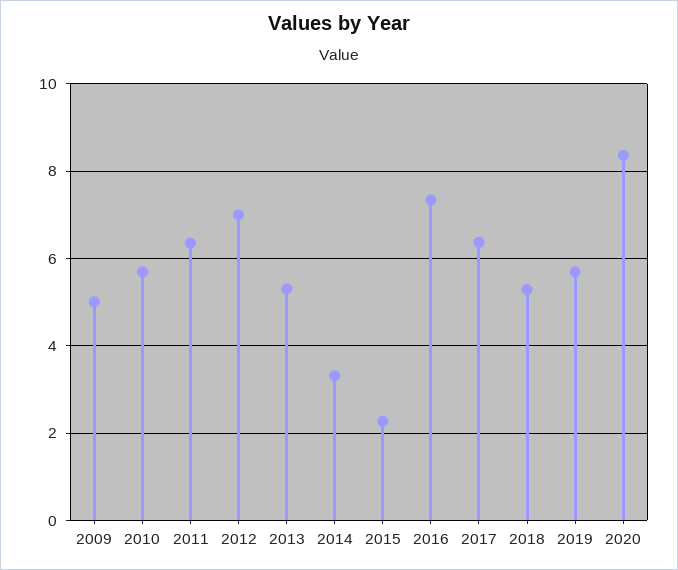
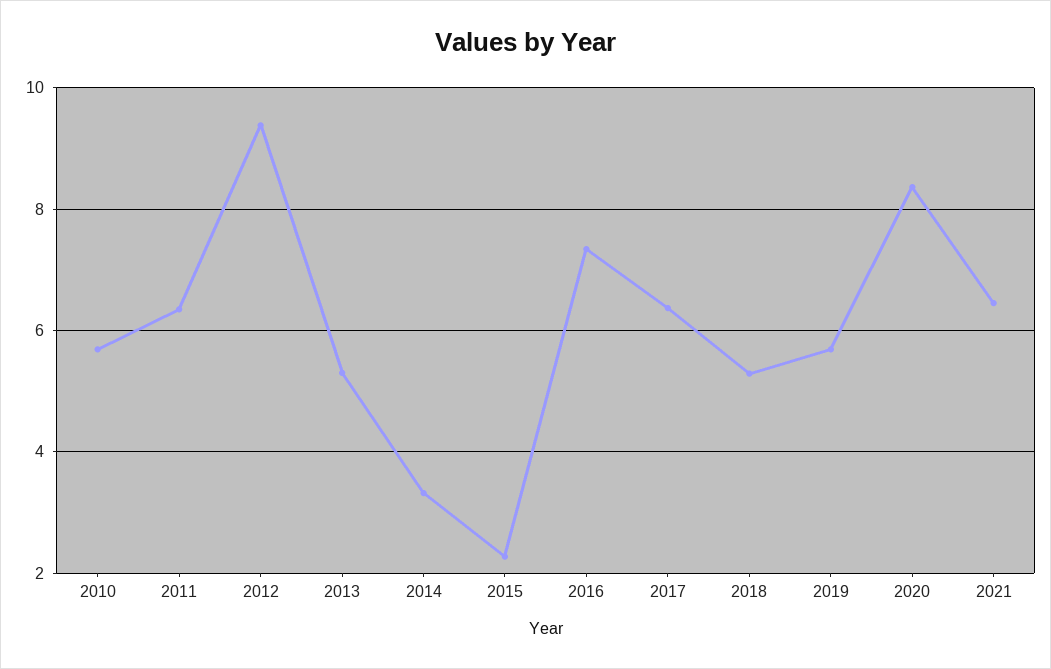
2009: 5 -> none
2012: 7 -> 9.4
2021: none -> 6.4

